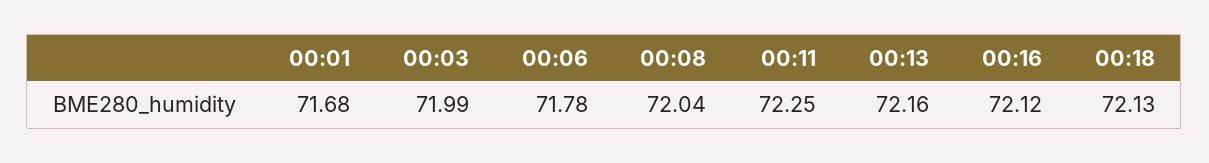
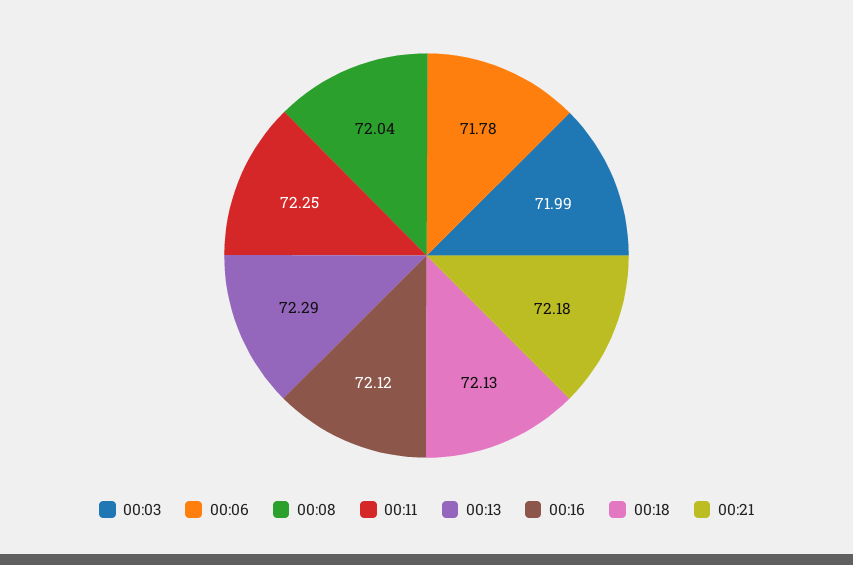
00:01: 71.68 -> none
00:13: 72.16 -> 72.29
00:21: none -> 72.18

